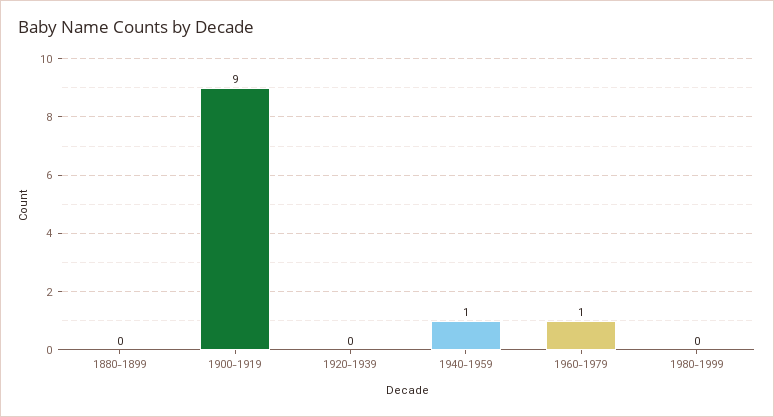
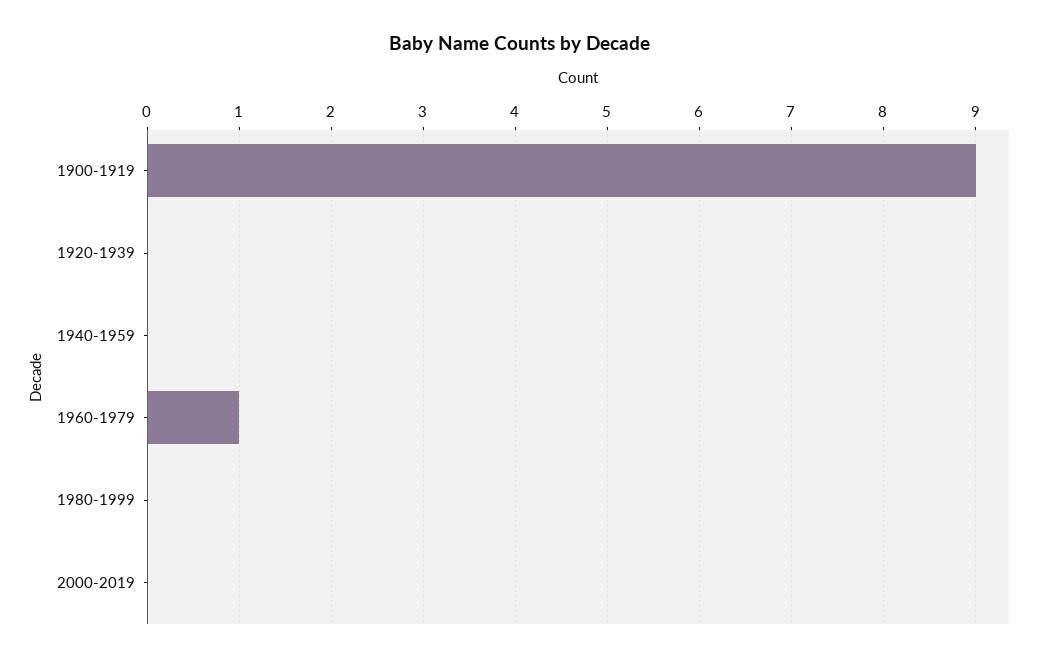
1880-1899: 0 -> none
1940-1959: 1 -> 0
2000-2019: none -> 0

